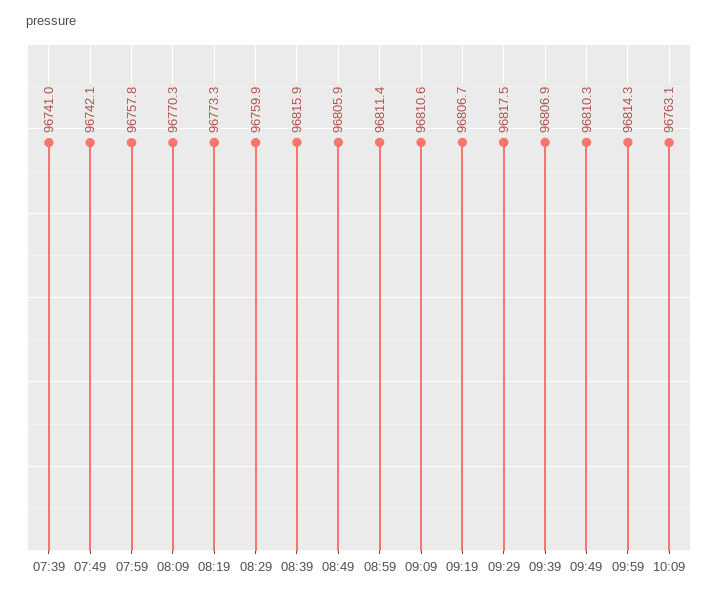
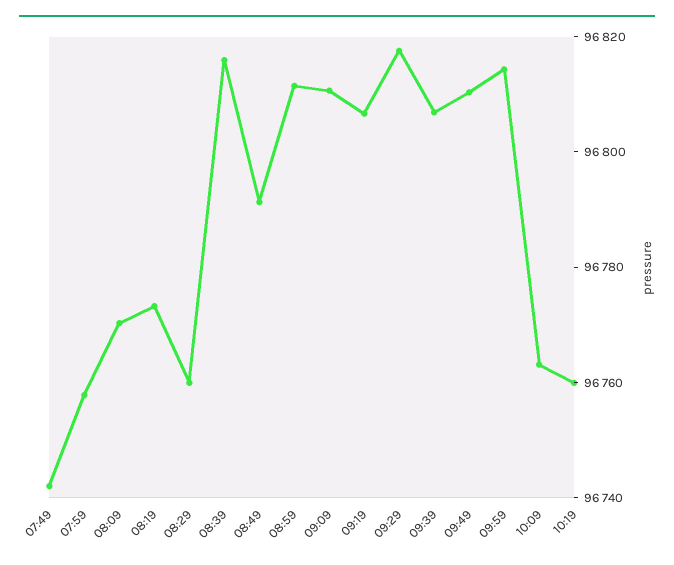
07:39: 96741 -> none
08:49: 96805.9 -> 96790
10:19: none -> 96760

